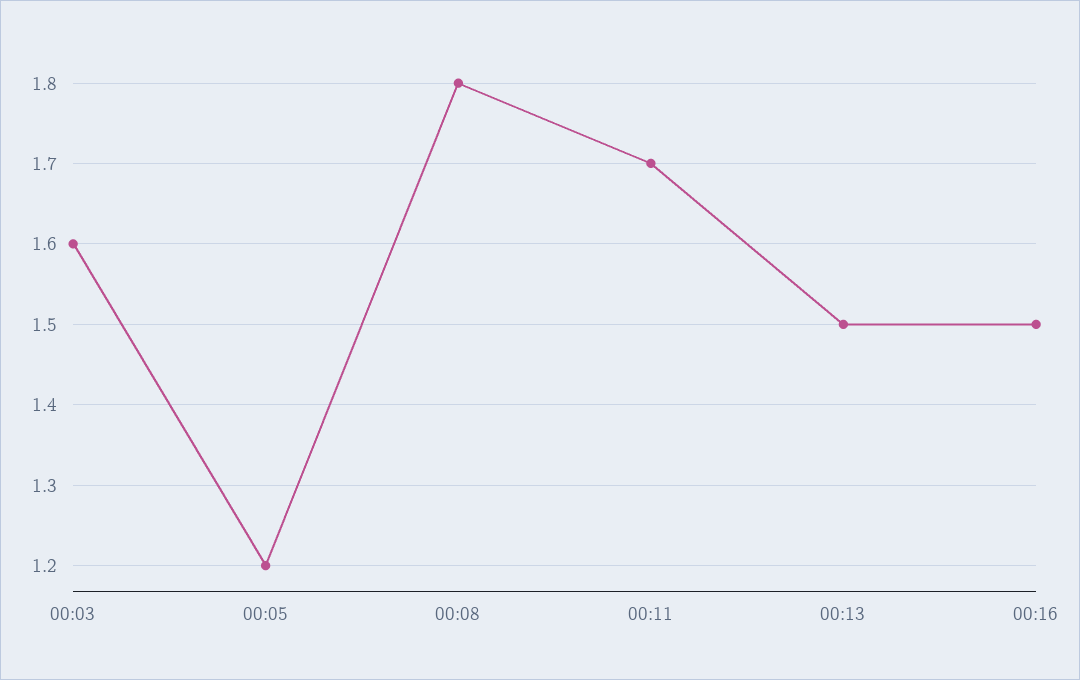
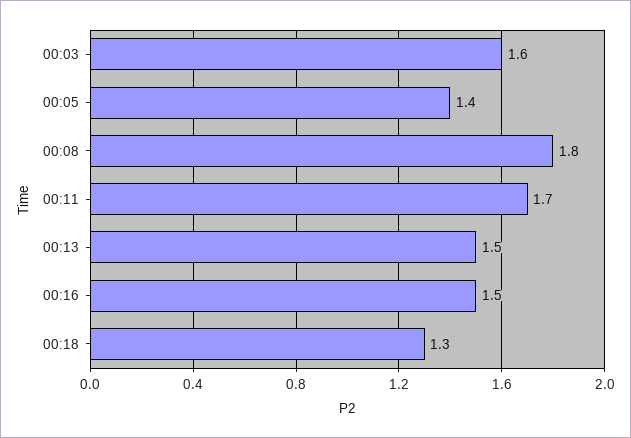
00:05: 1.2 -> 1.4
00:18: none -> 1.3

